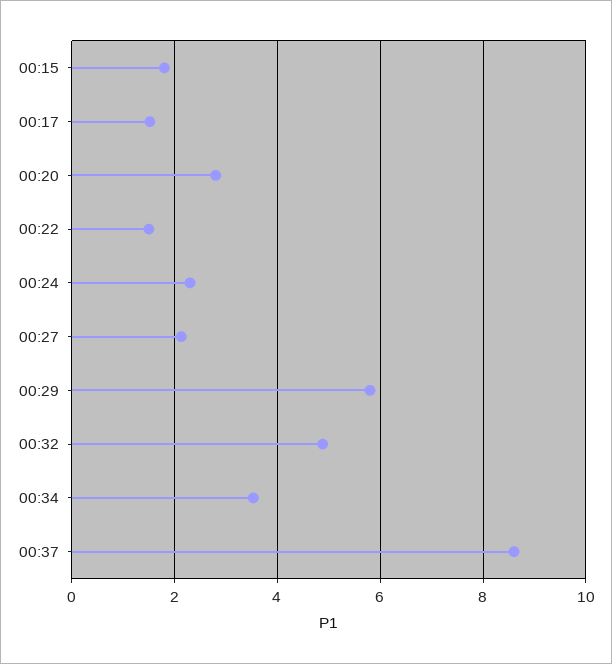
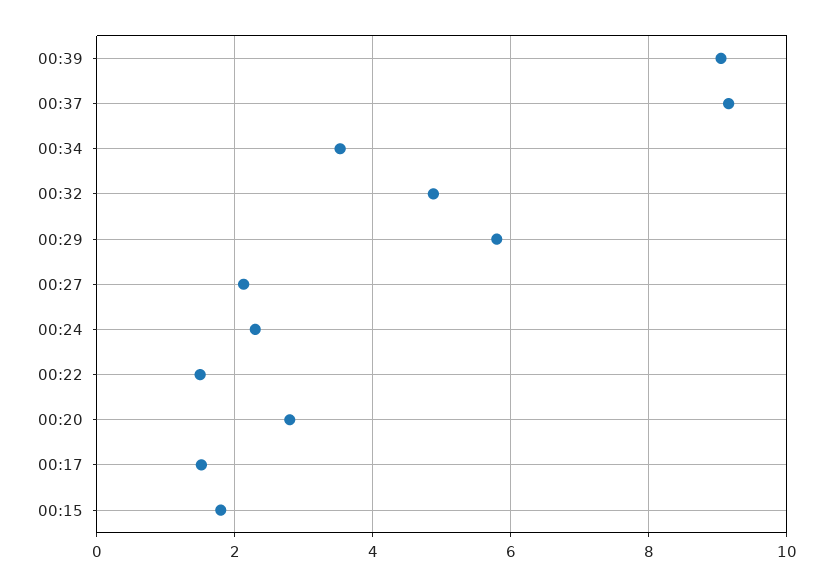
00:37: 8.6 -> 9.2
00:39: none -> 9

